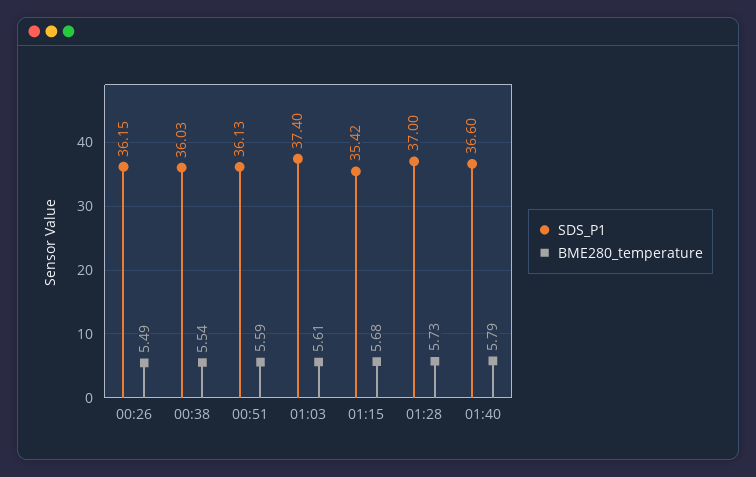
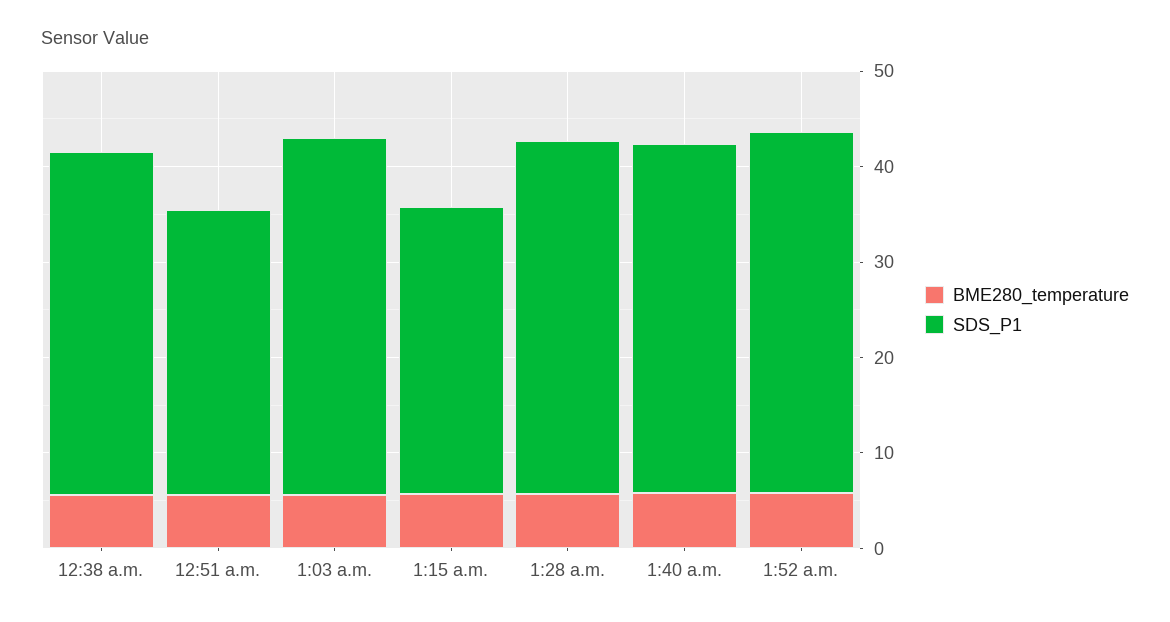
SDS_P1, 00:26: 36.15 -> none
BME280_temperature, 00:26: 5.49 -> none
SDS_P1, 00:51: 36.13 -> 30
SDS_P1, 01:15: 35.42 -> 30
BME280_temperature, 1:52 a.m.: none -> 6
SDS_P1, 1:52 a.m.: none -> 38

